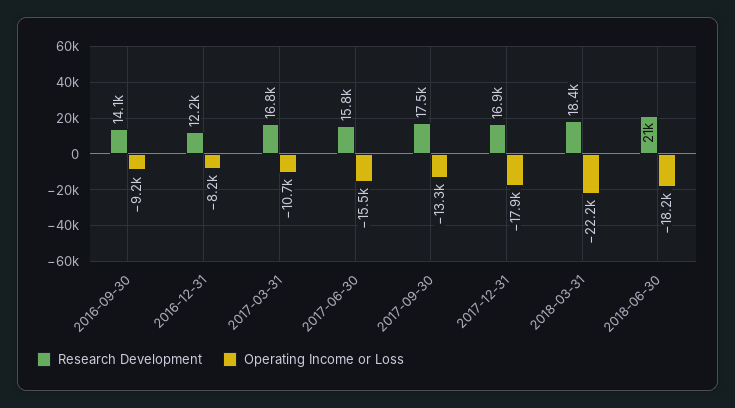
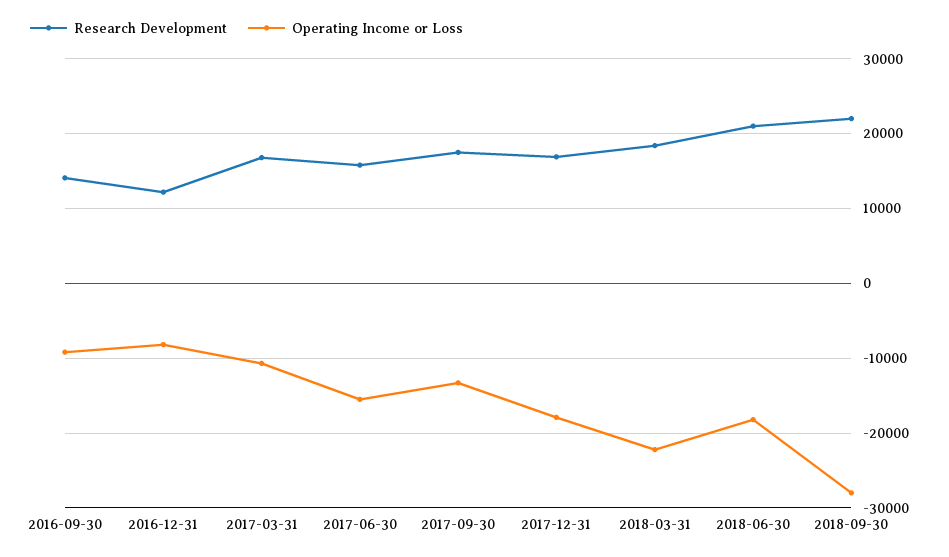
Research Development, 2018-09-30: none -> 22000
Operating Income or Loss, 2018-09-30: none -> -28000

